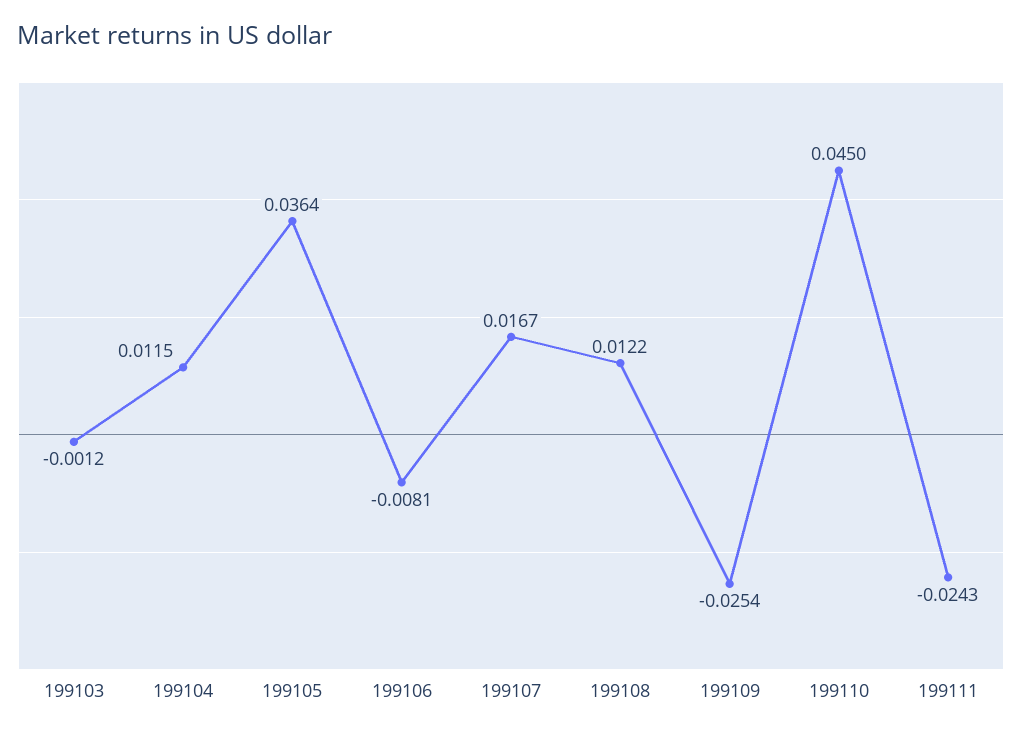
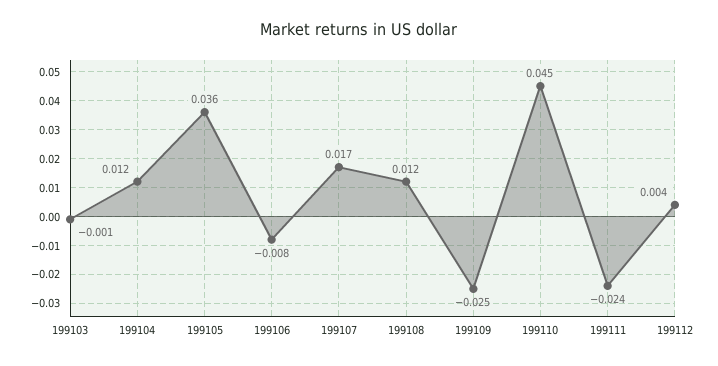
199112: none -> 0.004

